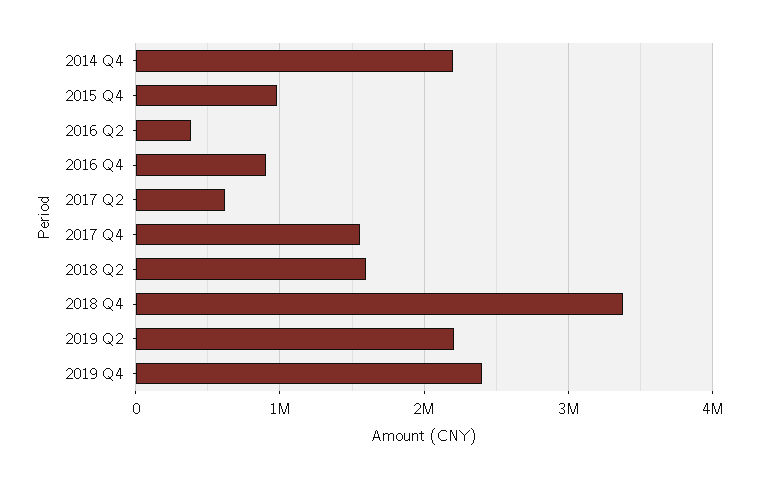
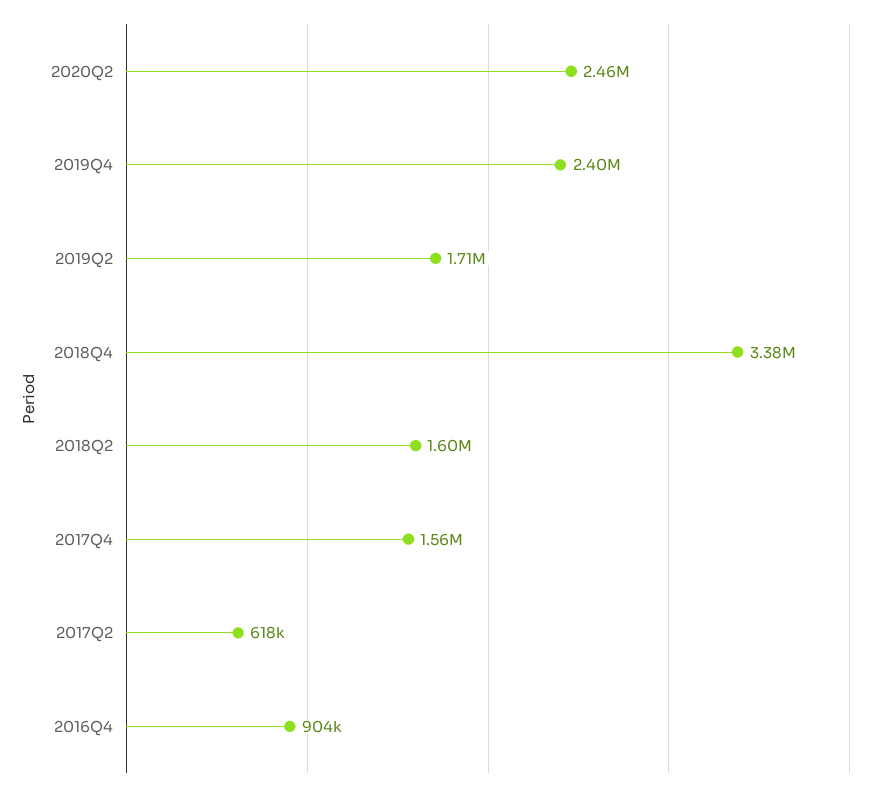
2014 Q4: 2200000 -> none
2015 Q4: 1000000 -> none
2016 Q2: 400000 -> none
2019 Q2: 2200000 -> 1710000
2020Q2: none -> 2460000

